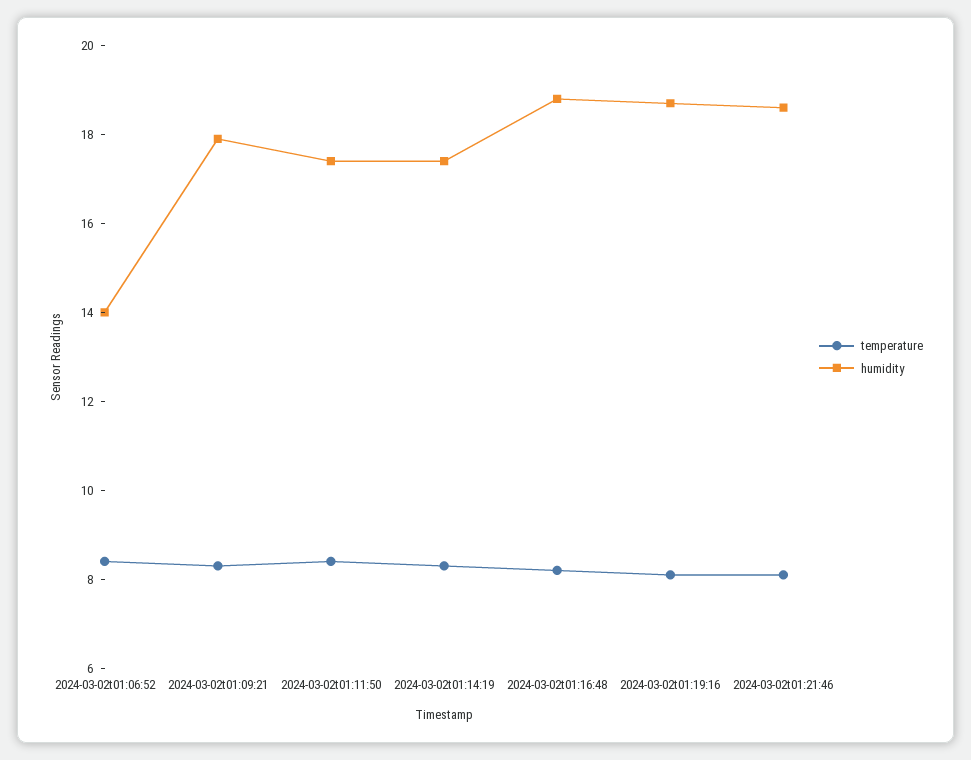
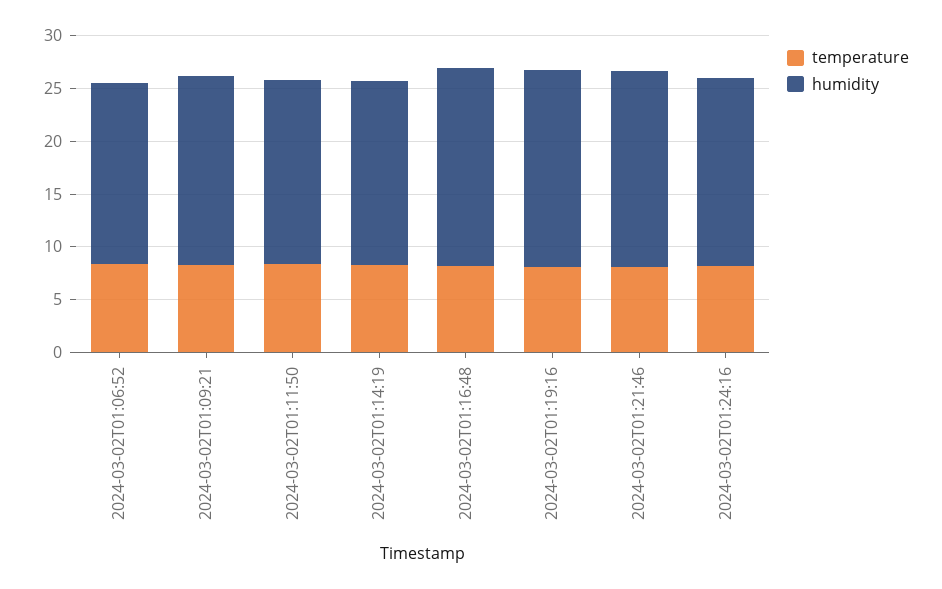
humidity, 2024-03-02t01:06:52: 14 -> 17
temperature, 2024-03-02T01:24:16: none -> 8
humidity, 2024-03-02T01:24:16: none -> 18

